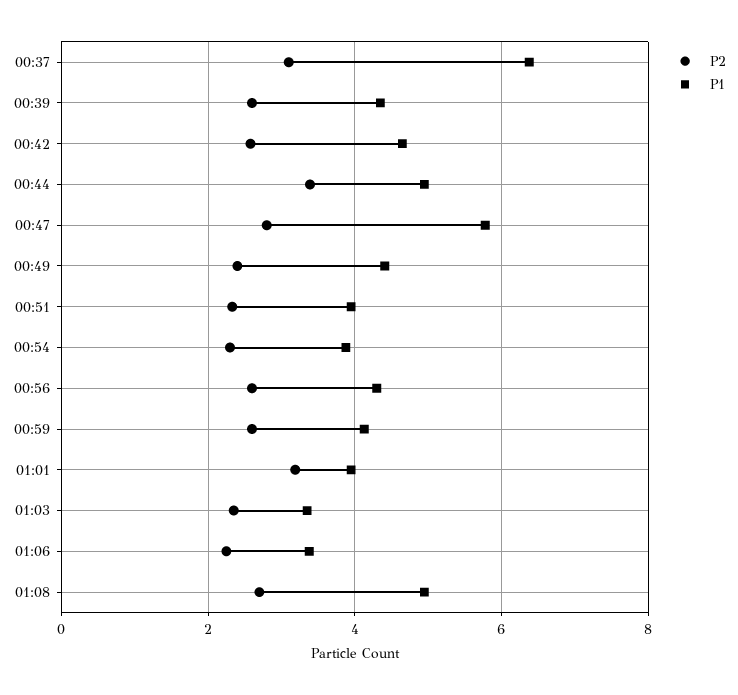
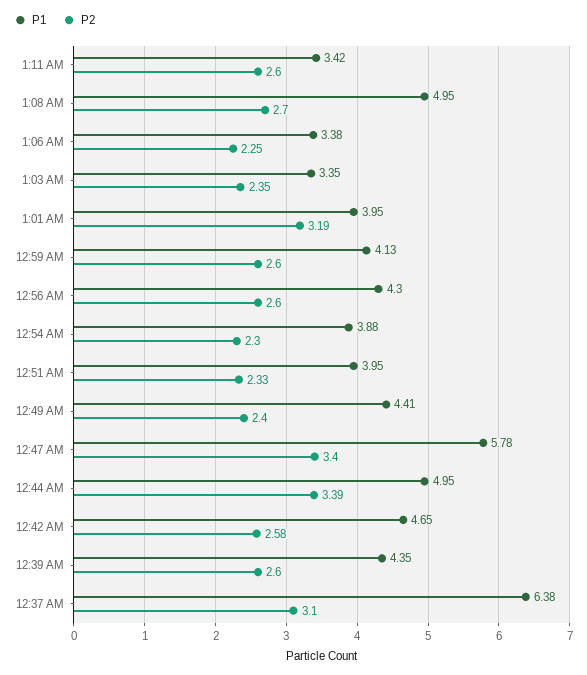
P2, 00:47: 2.8 -> 3.4
P1, 1:11 AM: none -> 3.42
P2, 1:11 AM: none -> 2.6

